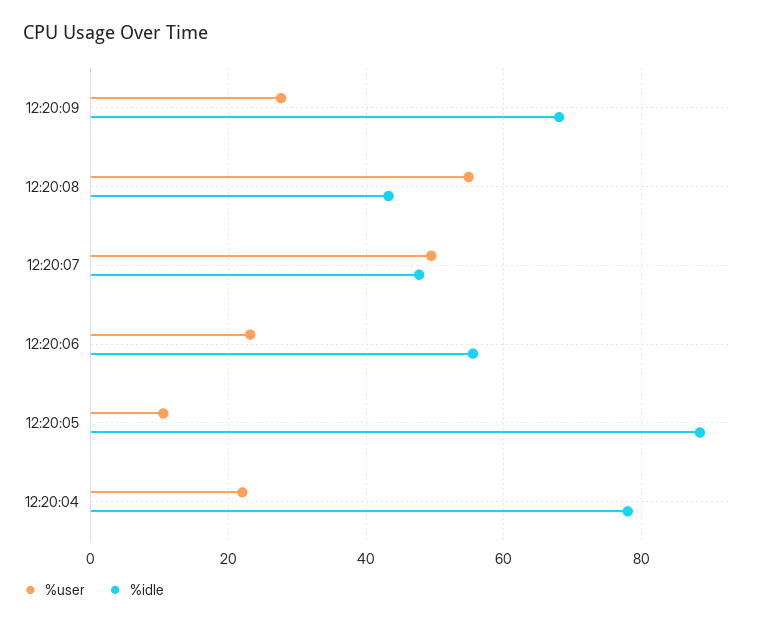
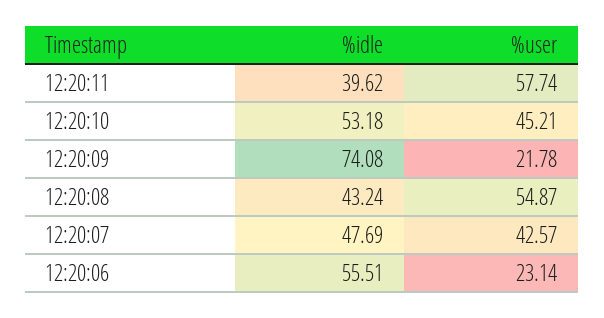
%user, 12:20:09: 28 -> 21.78
%idle, 12:20:09: 68 -> 74.08
%user, 12:20:07: 50 -> 42.57
%user, 12:20:05: 10 -> none
%idle, 12:20:05: 88 -> none
%user, 12:20:04: 22 -> none
%idle, 12:20:04: 78 -> none
%idle, 12:20:11: none -> 39.62
%user, 12:20:11: none -> 57.74
%idle, 12:20:10: none -> 53.18
%user, 12:20:10: none -> 45.21

